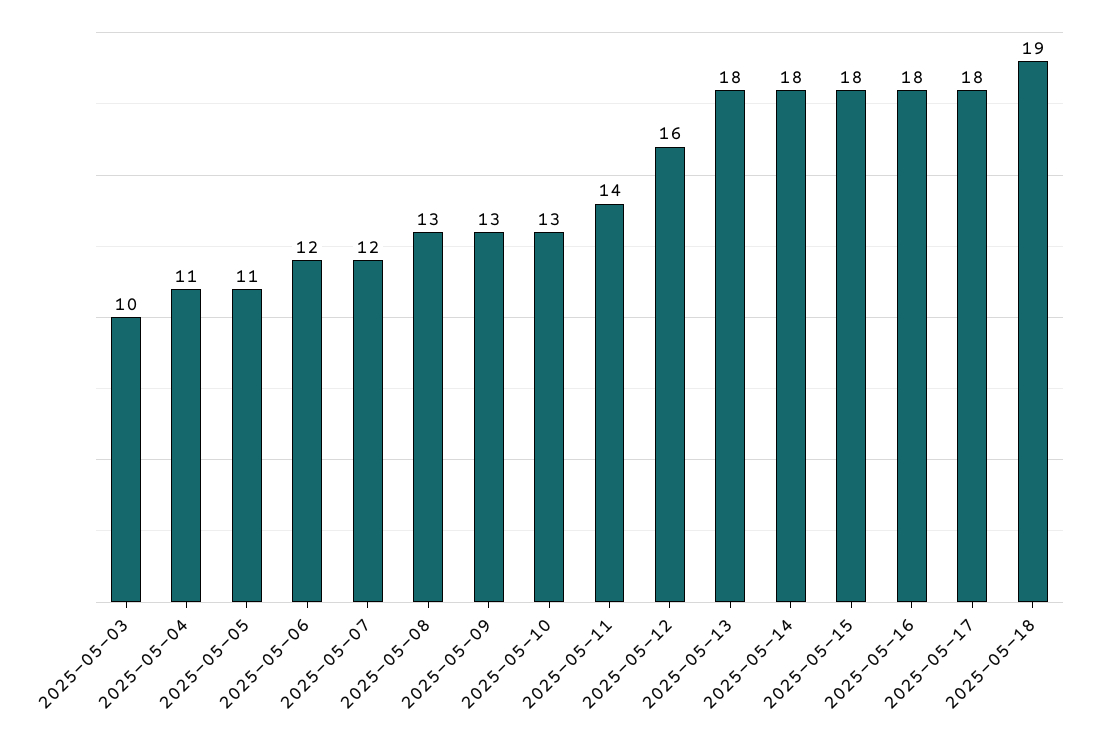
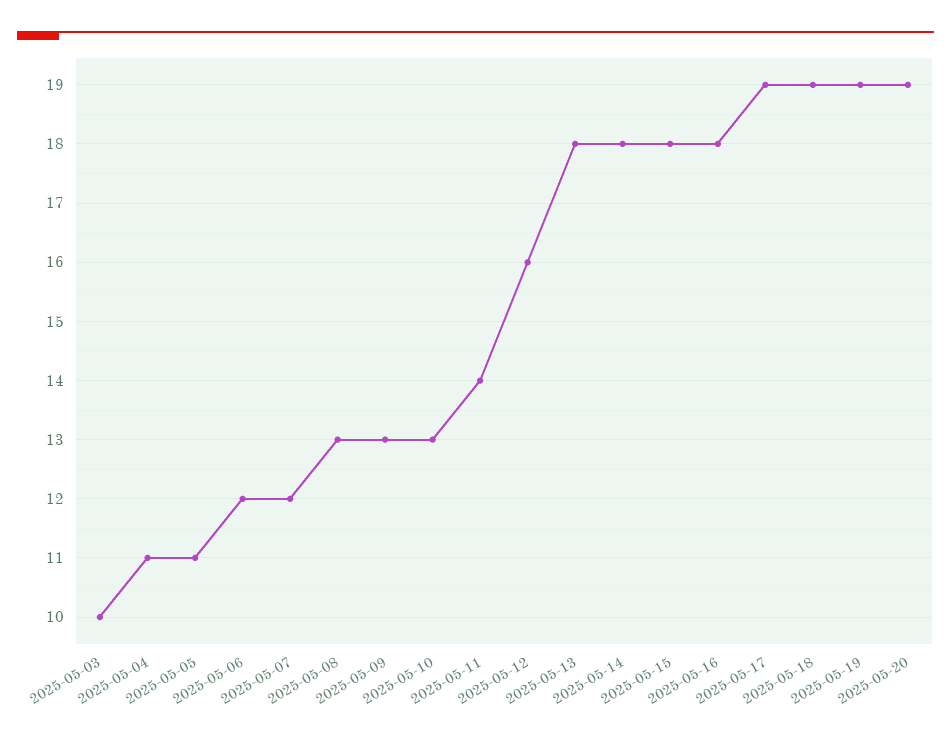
2025-05-17: 18 -> 19
2025-05-19: none -> 19
2025-05-20: none -> 19

